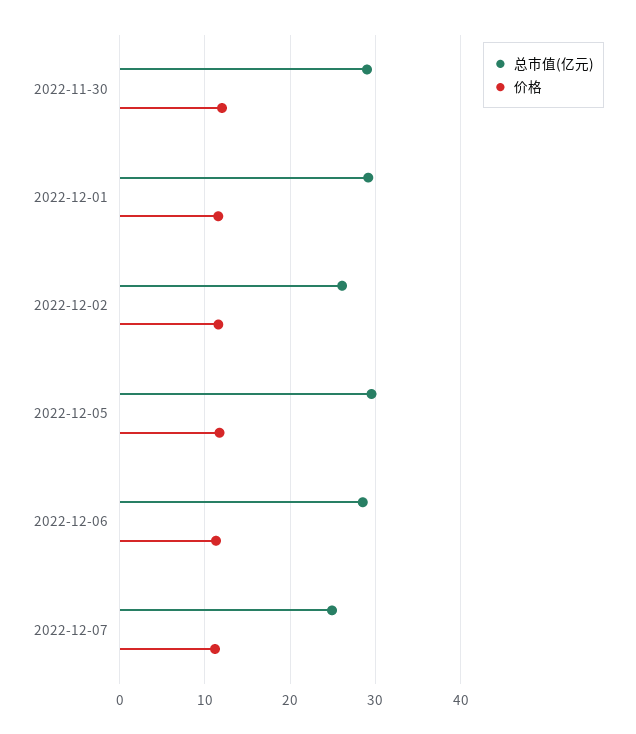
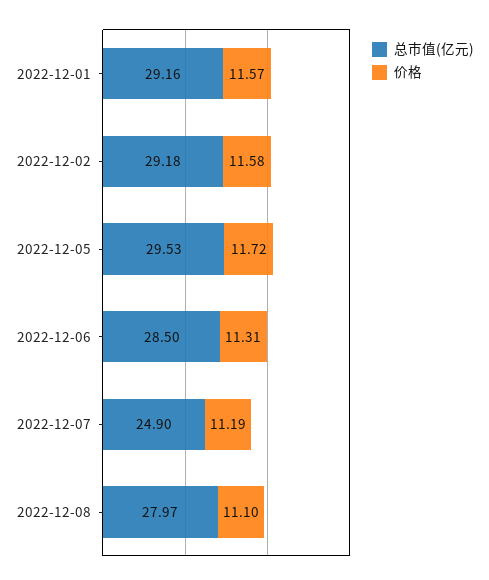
总市值(亿元), 2022-11-30: 29 -> none
价格, 2022-11-30: 12 -> none
总市值(亿元), 2022-12-02: 26 -> 29.18
总市值(亿元), 2022-12-08: none -> 27.97
价格, 2022-12-08: none -> 11.1

